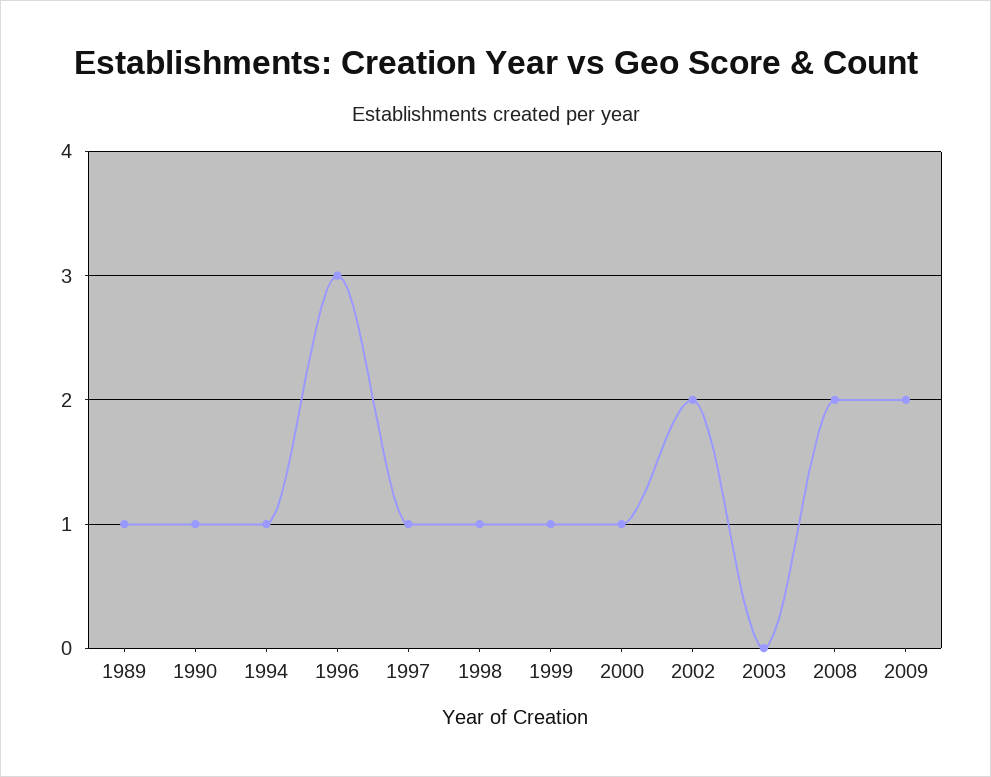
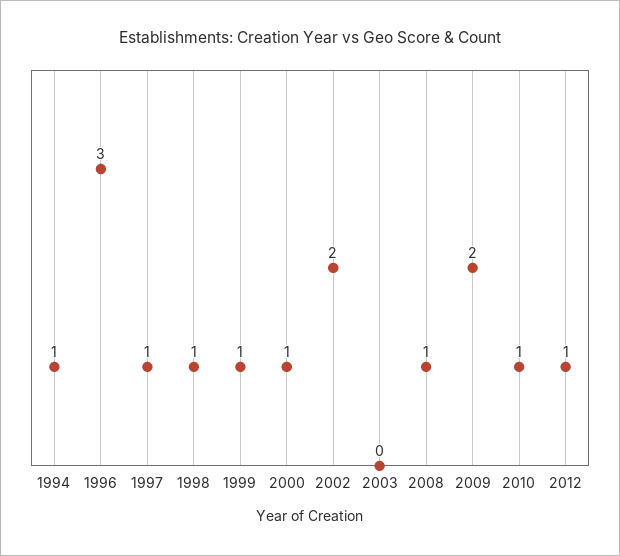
1989: 1 -> none
1990: 1 -> none
2008: 2 -> 1
2010: none -> 1
2012: none -> 1

